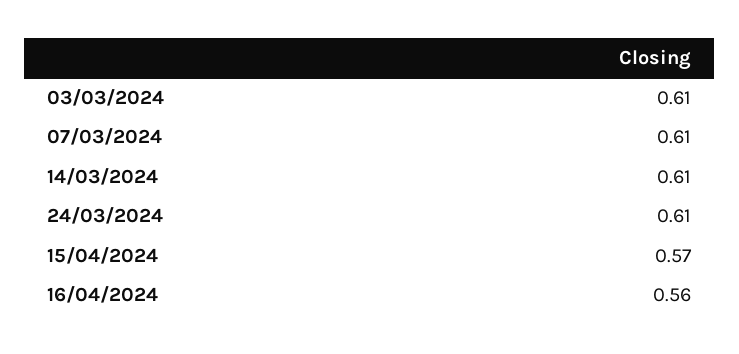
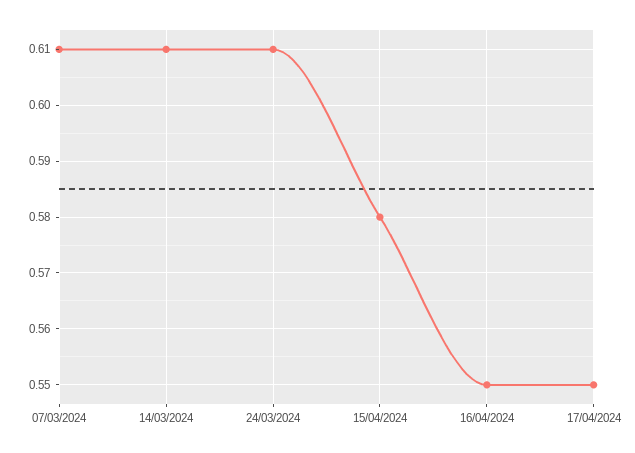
03/03/2024: 0.61 -> none
15/04/2024: 0.57 -> 0.58
16/04/2024: 0.56 -> 0.55
17/04/2024: none -> 0.55

